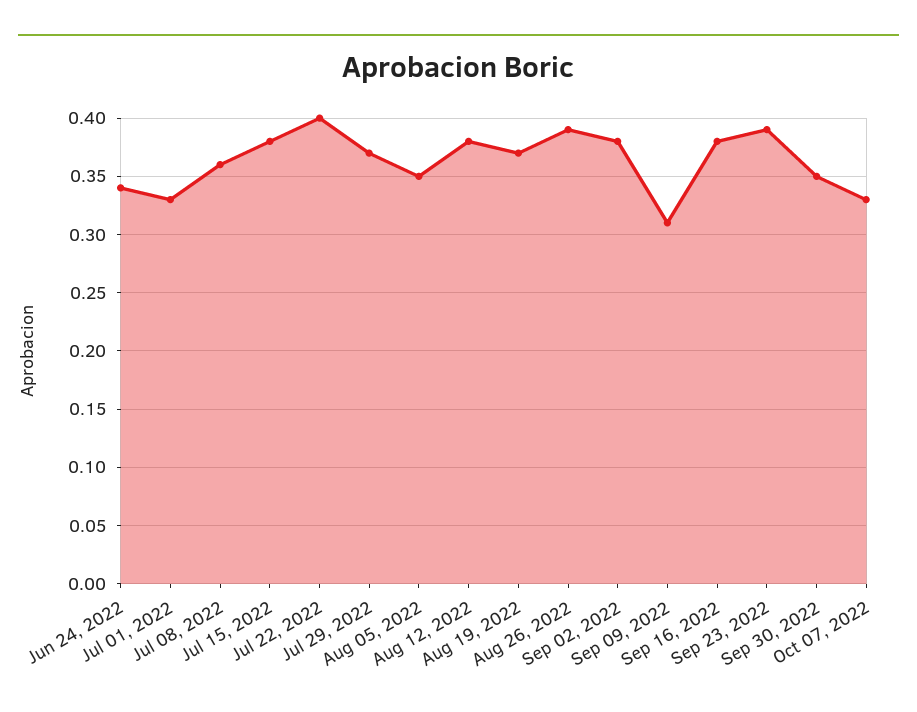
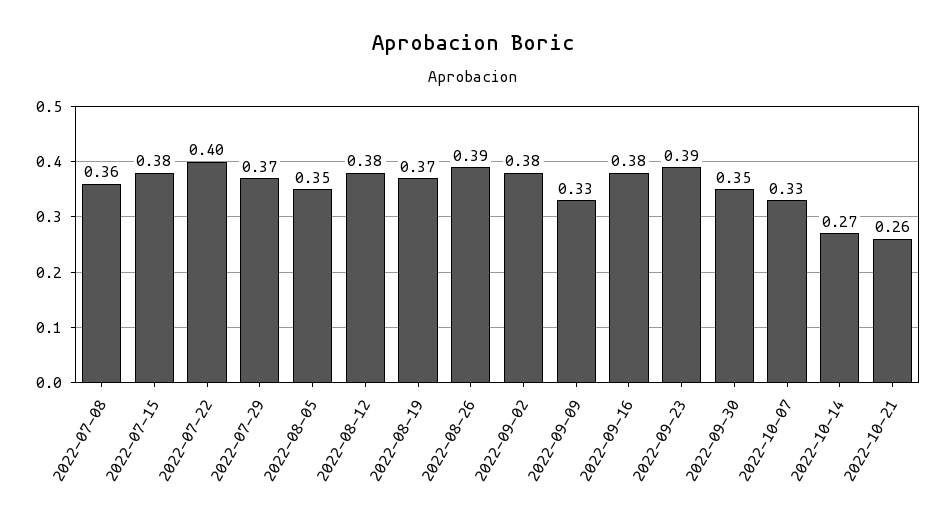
Jun 24, 2022: 0.34 -> none
Jul 01, 2022: 0.33 -> none
Sep 09, 2022: 0.31 -> 0.33
2022-10-14: none -> 0.27
2022-10-21: none -> 0.26

